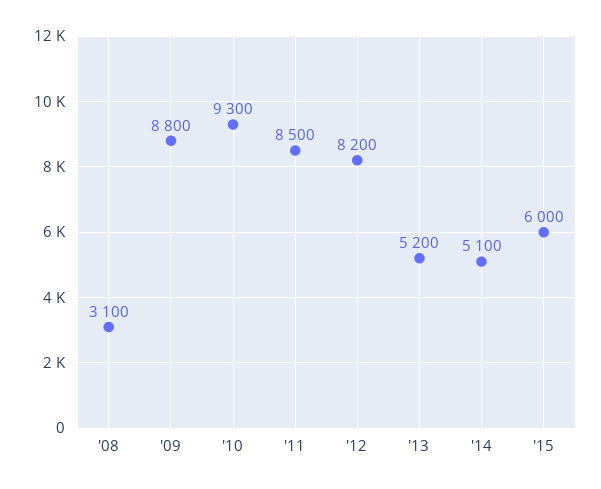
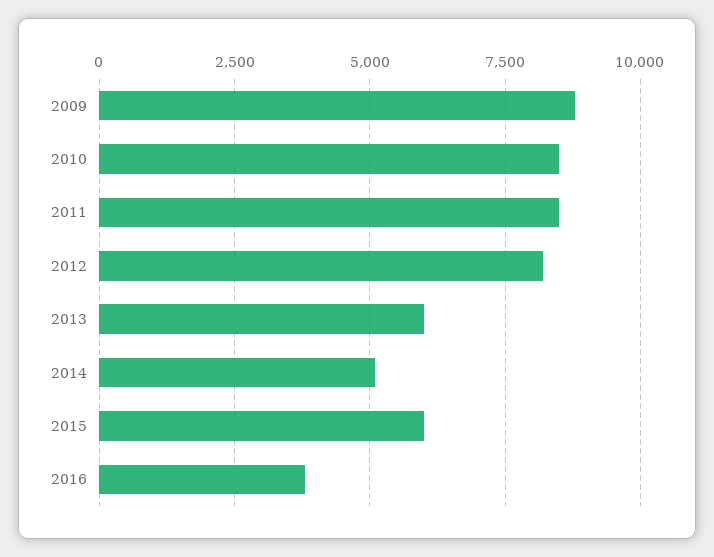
'08: 3100 -> none
'10: 9300 -> 8500
'13: 5200 -> 6000
2016: none -> 3750

